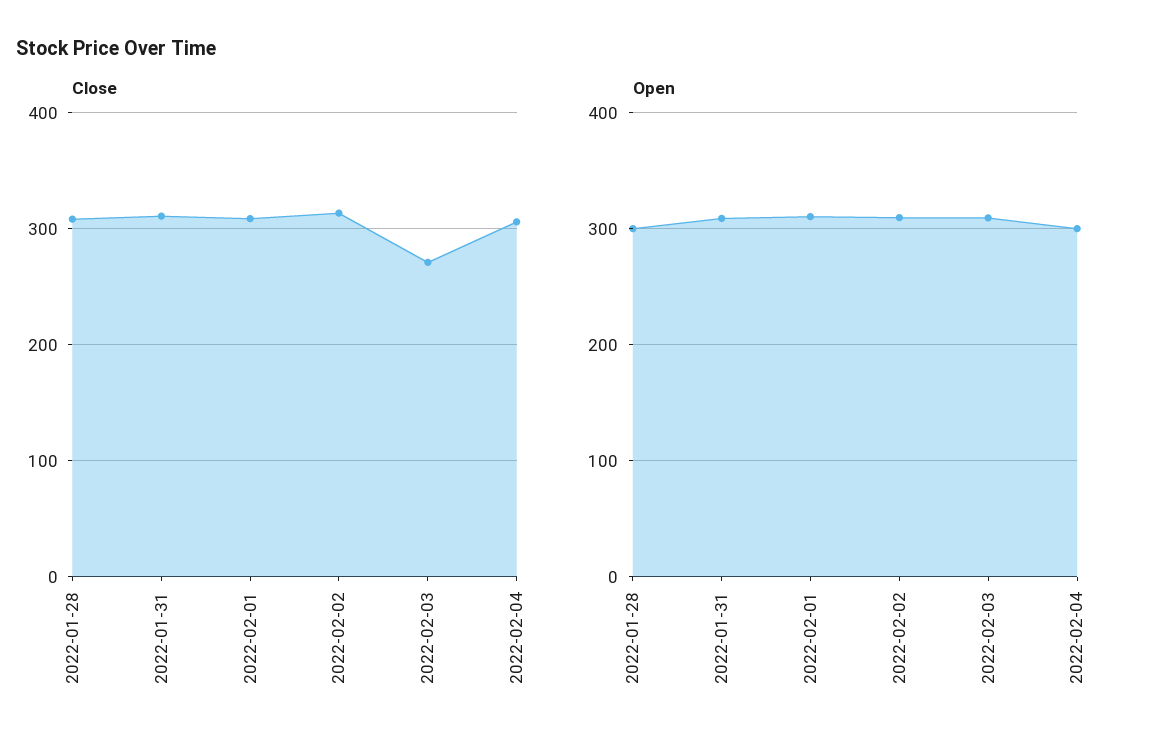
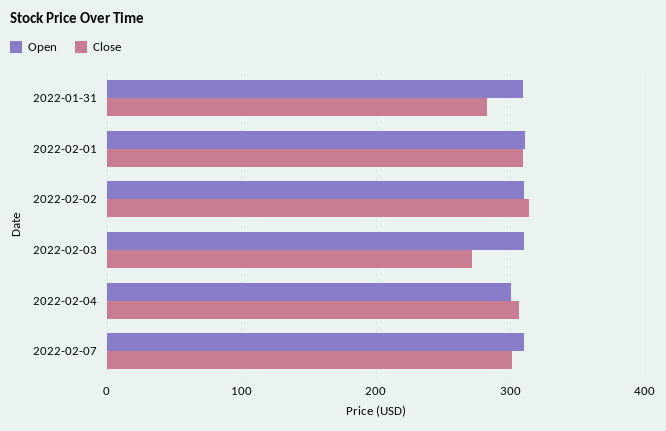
Close, 2022-01-28: 310 -> none
Close, 2022-01-31: 310 -> 280
Open, 2022-01-28: 300 -> none
Open, 2022-02-07: none -> 310
Close, 2022-02-07: none -> 300

